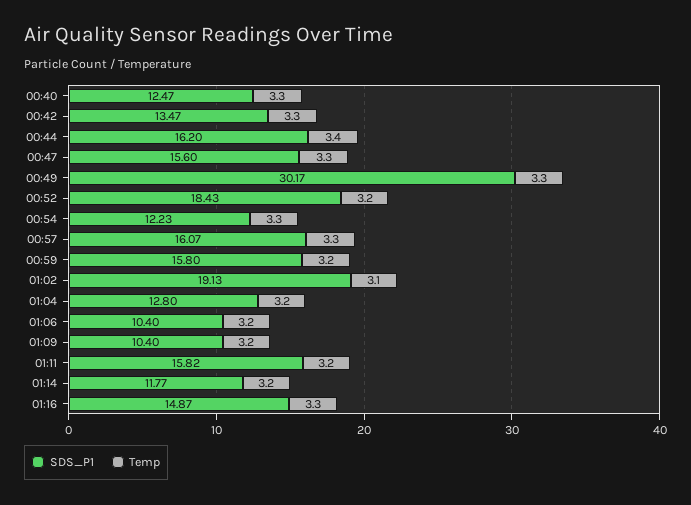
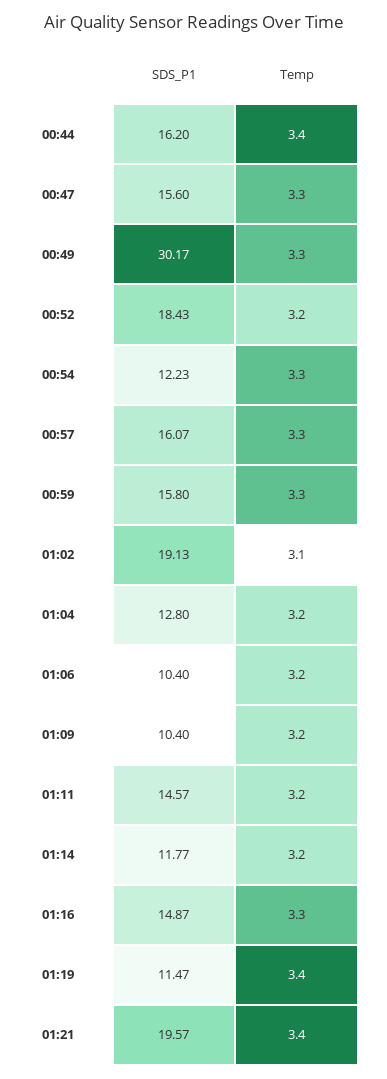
SDS_P1, 00:40: 12.47 -> none
Temp, 00:40: 3.3 -> none
SDS_P1, 00:42: 13.47 -> none
Temp, 00:42: 3.3 -> none
Temp, 00:59: 3.2 -> 3.3
SDS_P1, 01:11: 15.82 -> 14.57
SDS_P1, 01:19: none -> 11.47
Temp, 01:19: none -> 3.4
SDS_P1, 01:21: none -> 19.57
Temp, 01:21: none -> 3.4

